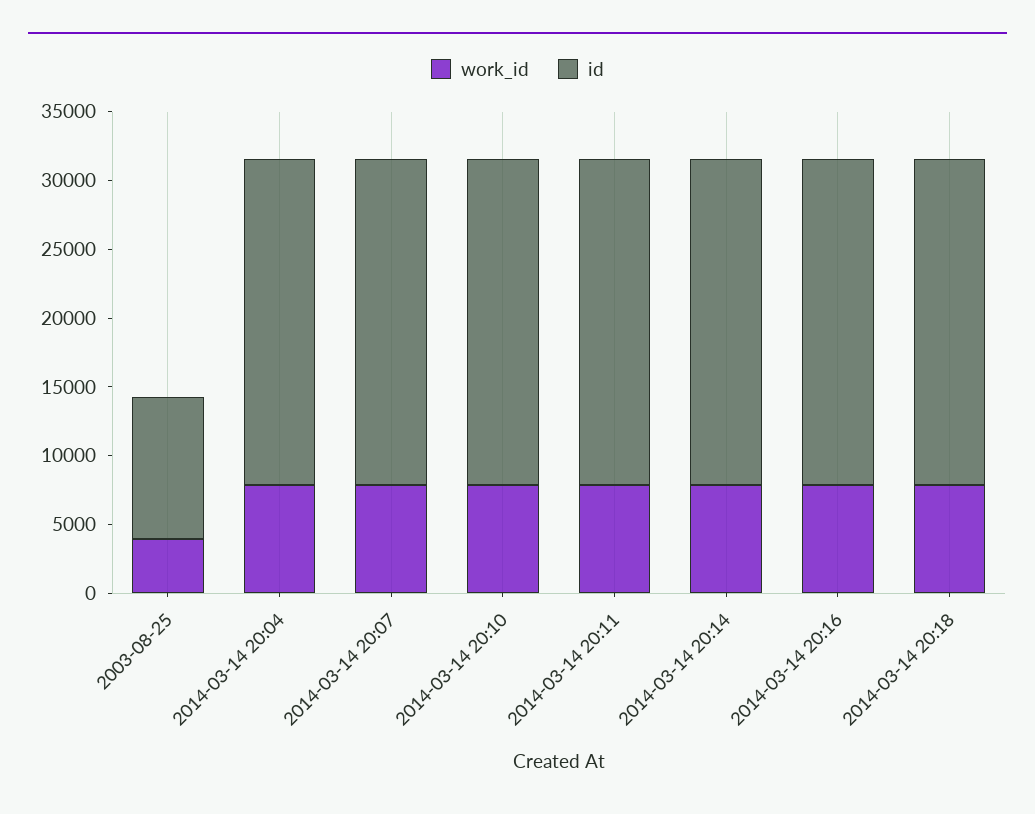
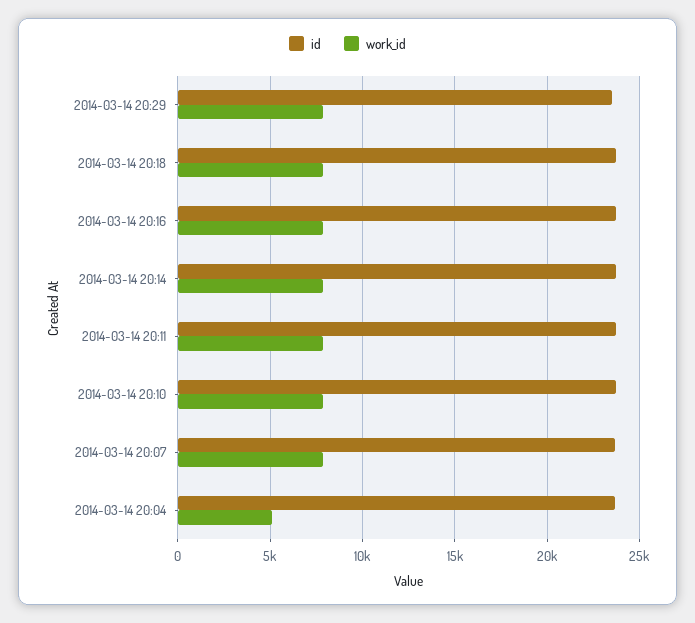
work_id, 2003-08-25: 4000 -> none
id, 2003-08-25: 10000 -> none
work_id, 2014-03-14 20:04: 8000 -> 5000
id, 2014-03-14 20:29: none -> 23500
work_id, 2014-03-14 20:29: none -> 8000

